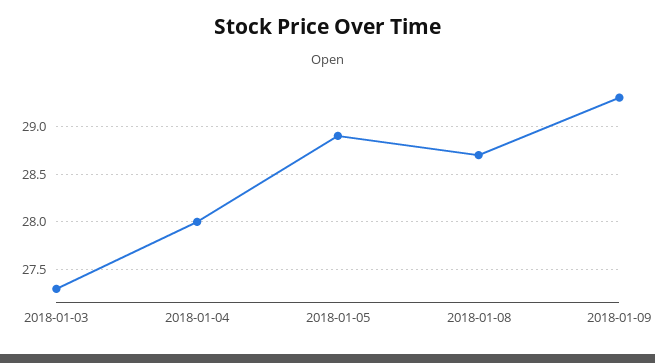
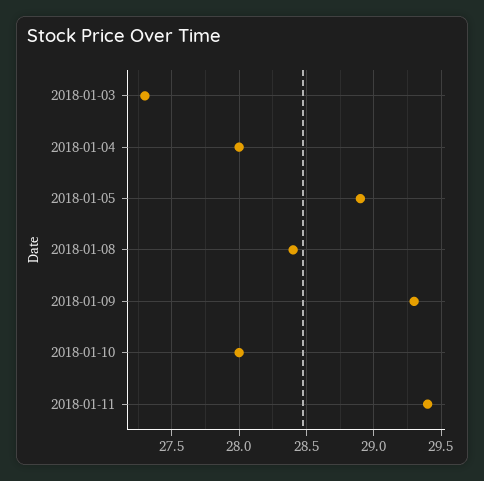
2018-01-08: 28.7 -> 28.4
2018-01-10: none -> 28
2018-01-11: none -> 29.4

